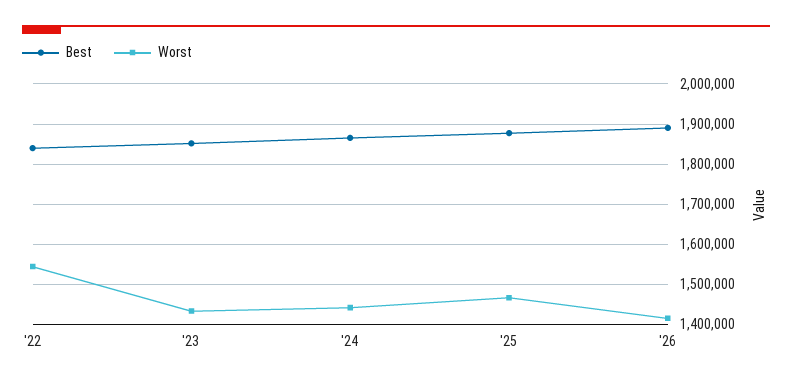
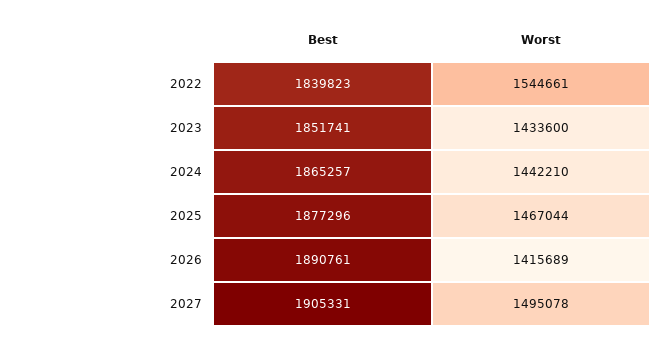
Best, 2027: none -> 1905331
Worst, 2027: none -> 1495078

